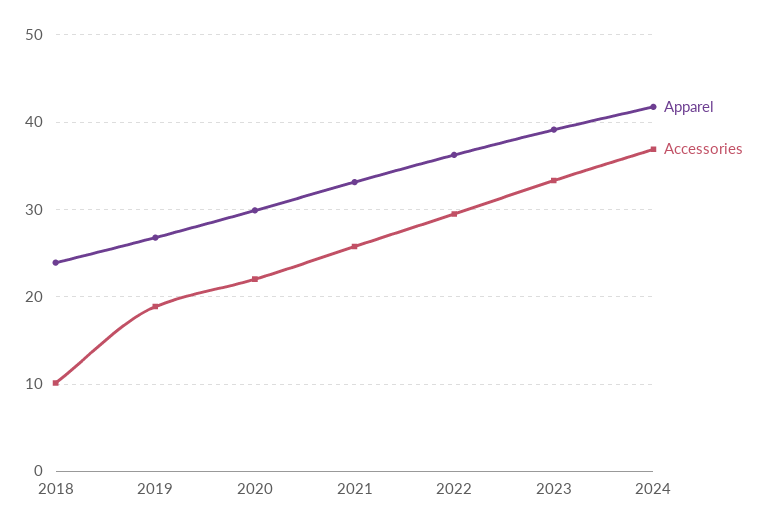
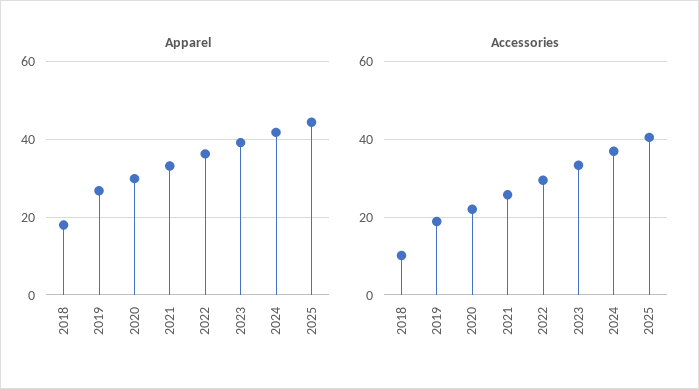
Apparel, 2018: 24 -> 18
Apparel, 2025: none -> 44
Accessories, 2025: none -> 40

